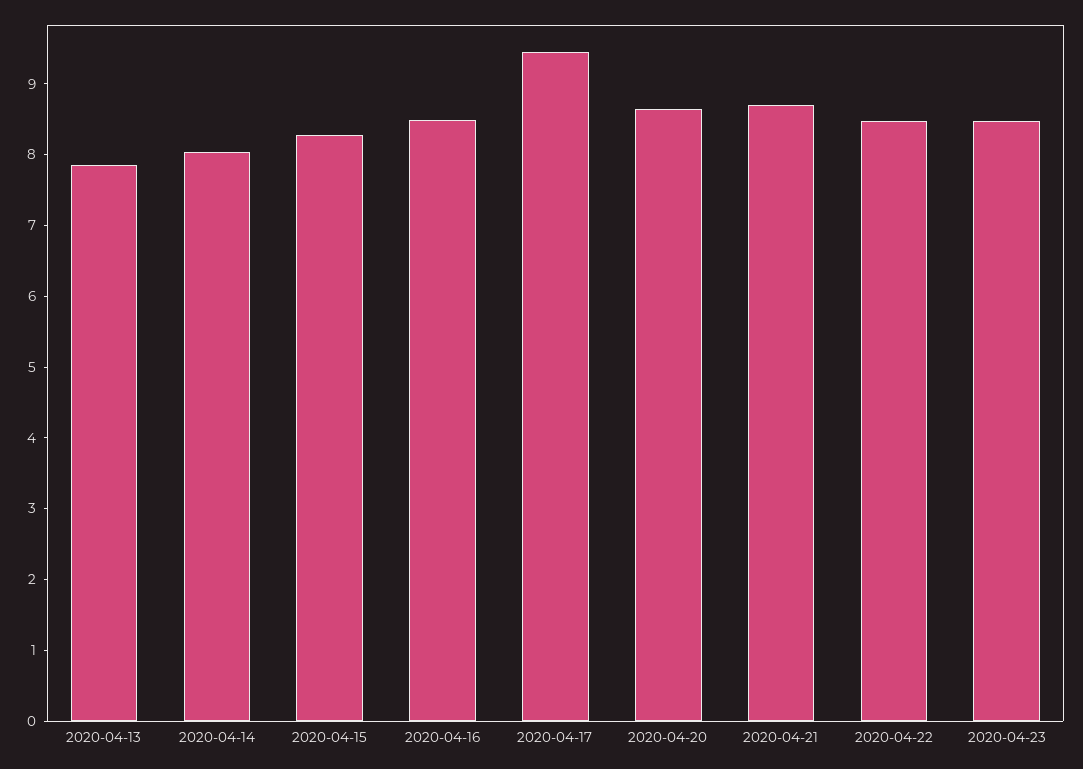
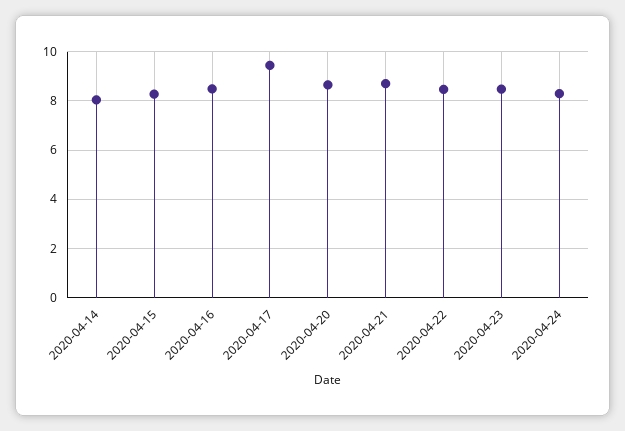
2020-04-13: 7.8 -> none
2020-04-24: none -> 8.25

